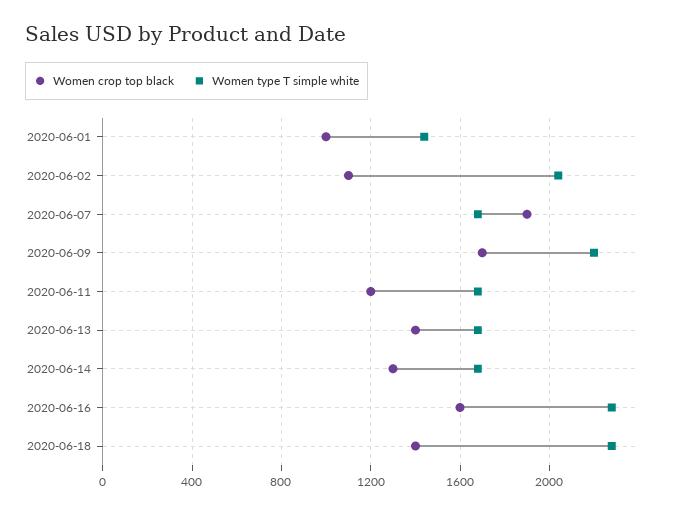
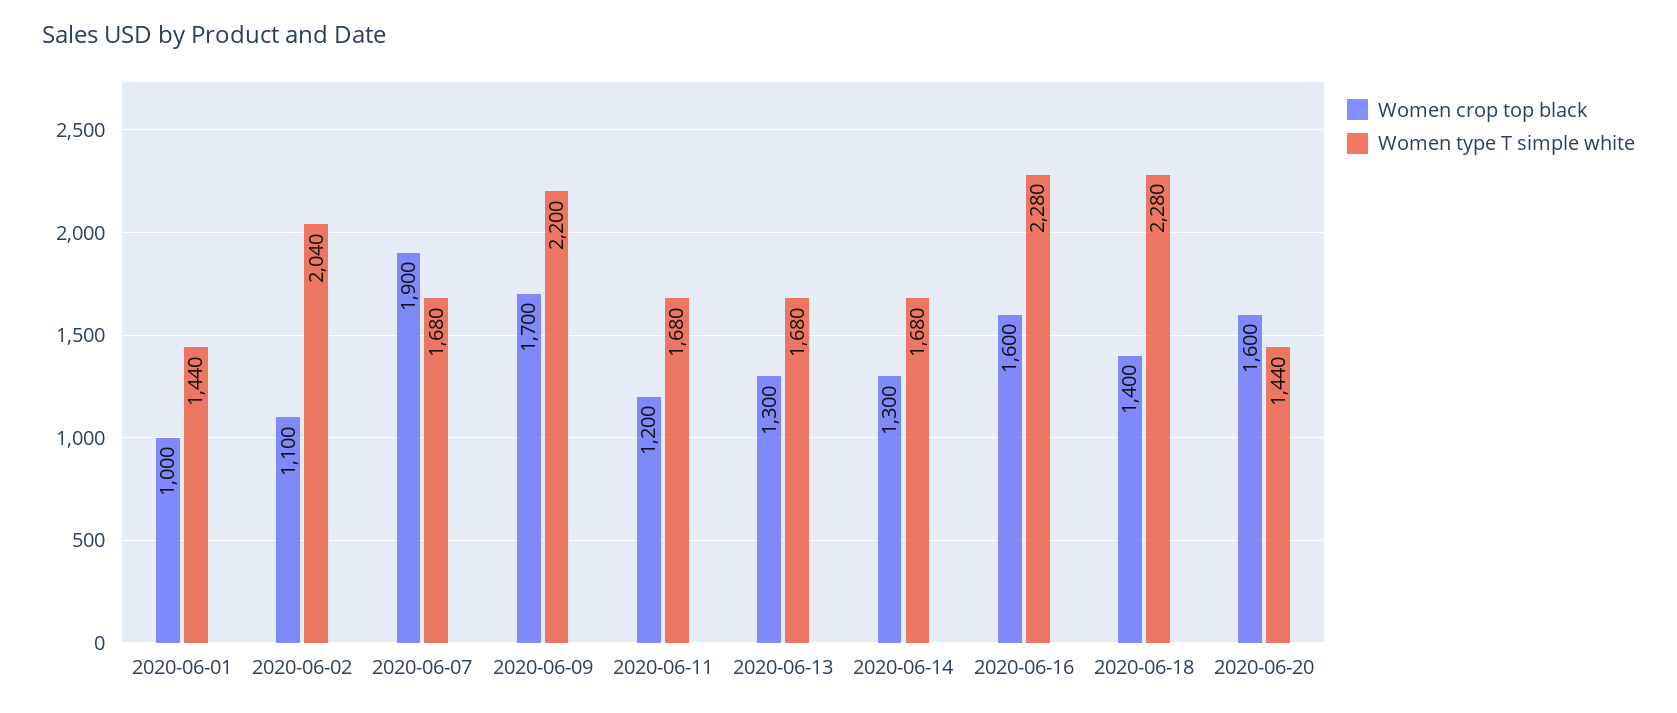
Women crop top black, 2020-06-13: 1400 -> 1300
Women crop top black, 2020-06-20: none -> 1600
Women type T simple white, 2020-06-20: none -> 1440

